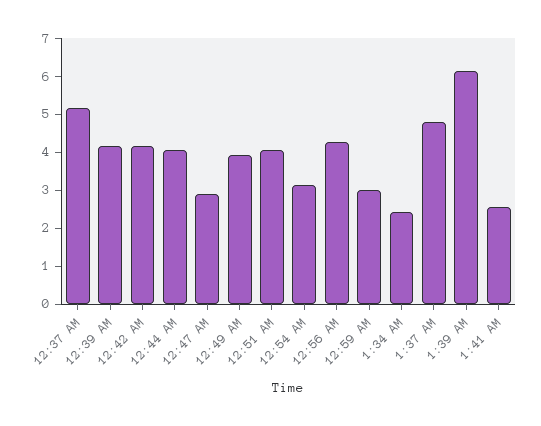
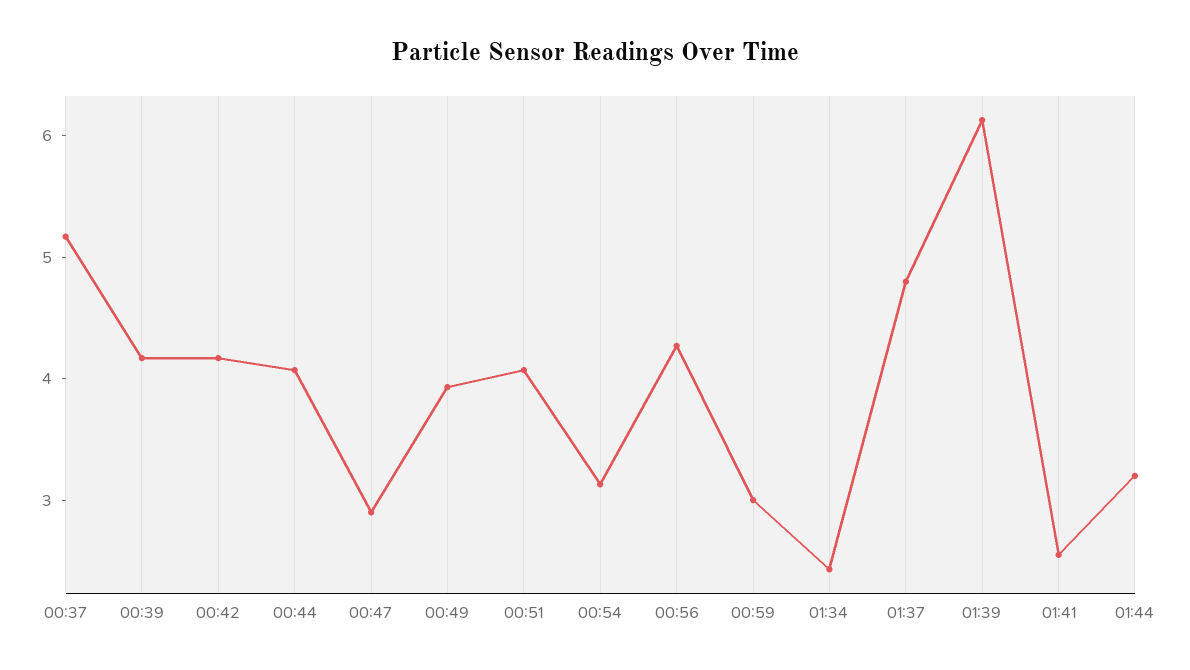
01:44: none -> 3.2

